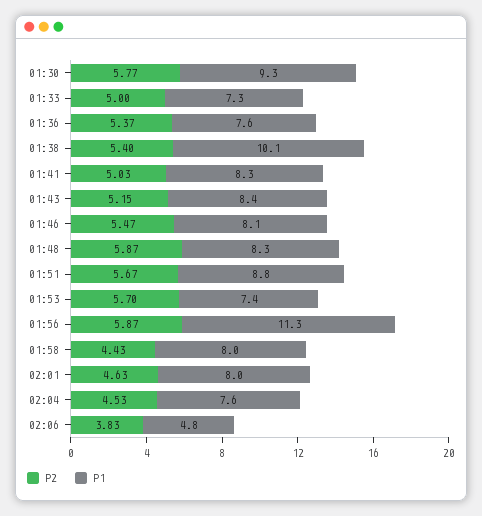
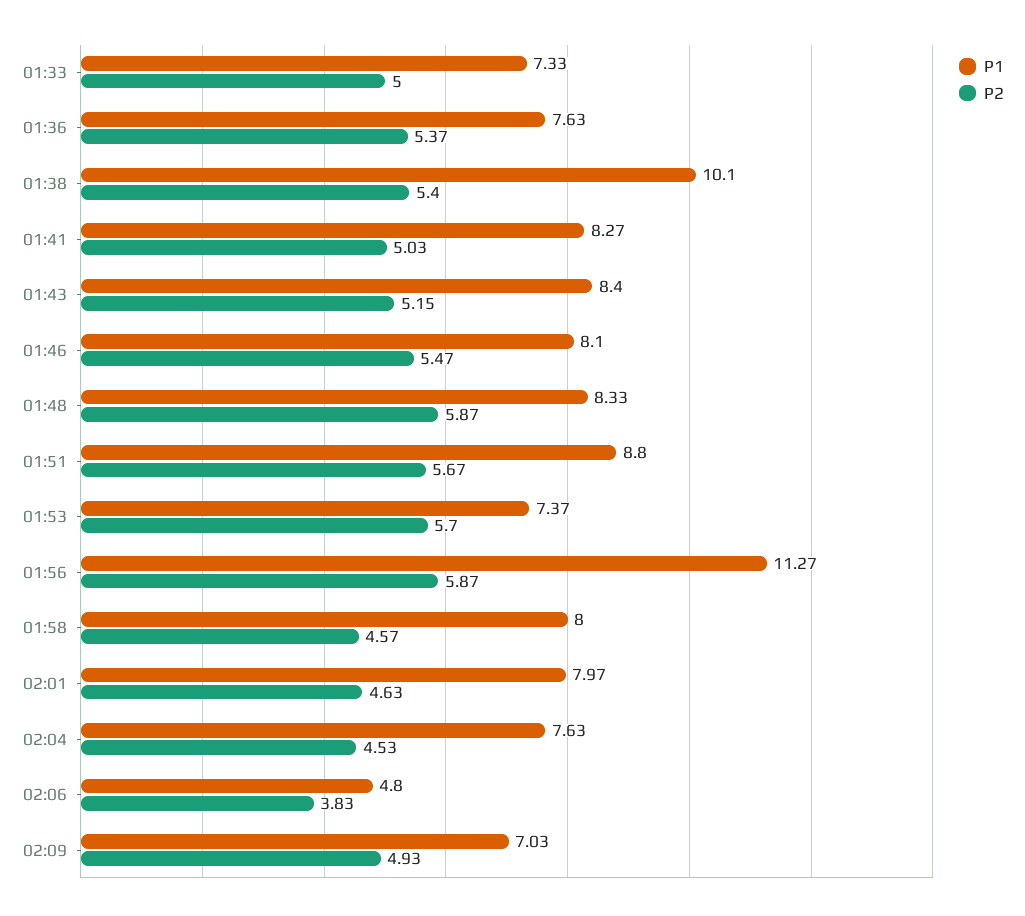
P2, 01:30: 5.77 -> none
P1, 01:30: 9.3 -> none
P2, 01:58: 4.43 -> 4.57
P1, 02:09: none -> 7.03
P2, 02:09: none -> 4.93

